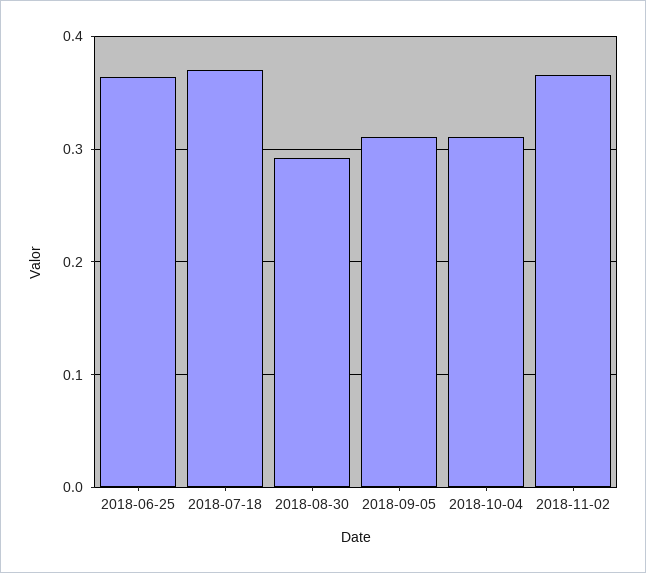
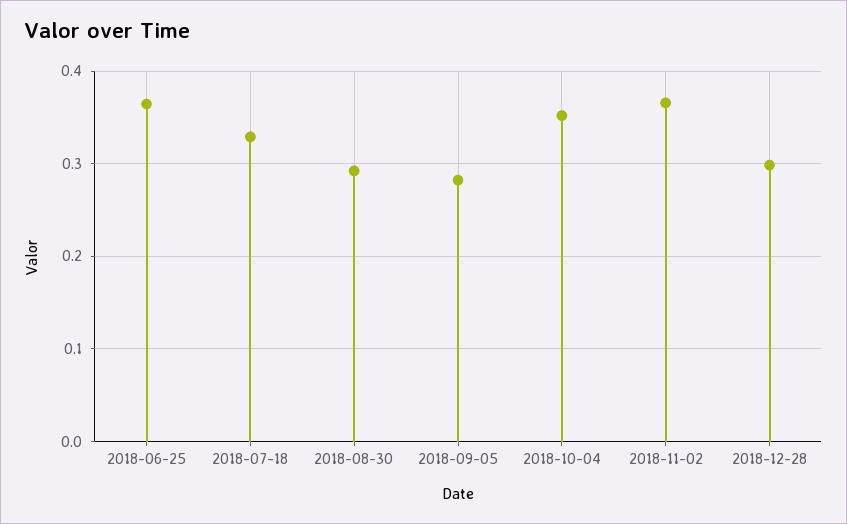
2018-07-18: 0.37 -> 0.33
2018-09-05: 0.31 -> 0.28
2018-10-04: 0.31 -> 0.35
2018-12-28: none -> 0.3

